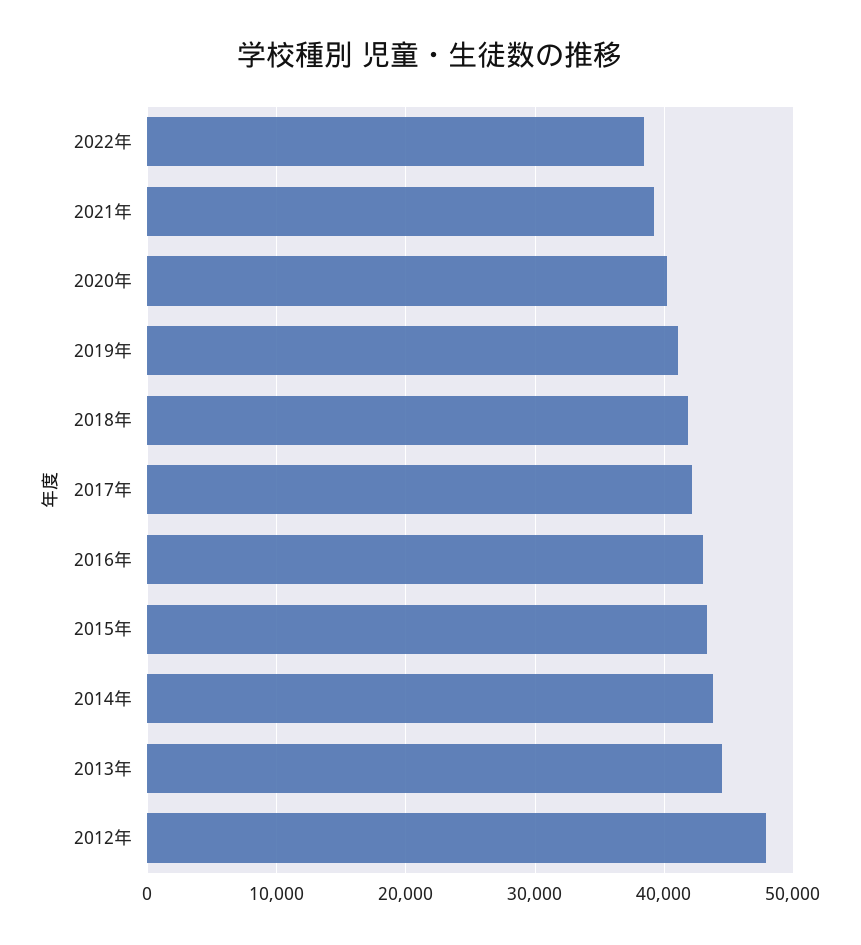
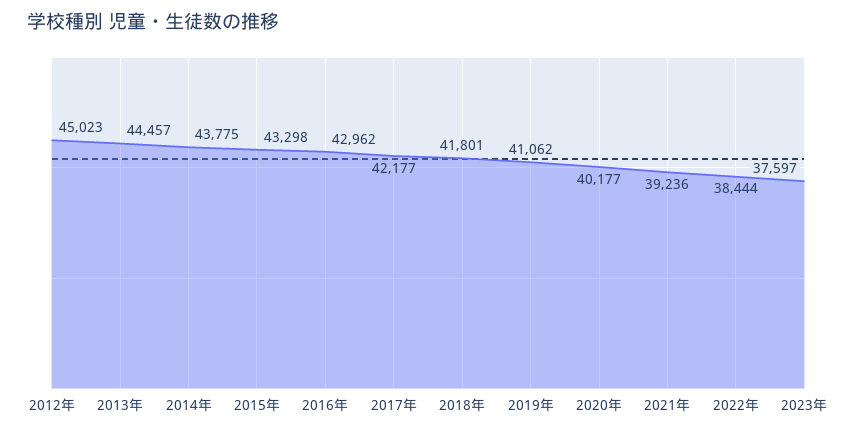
2012年: 48000 -> 45023
2023年: none -> 37597

